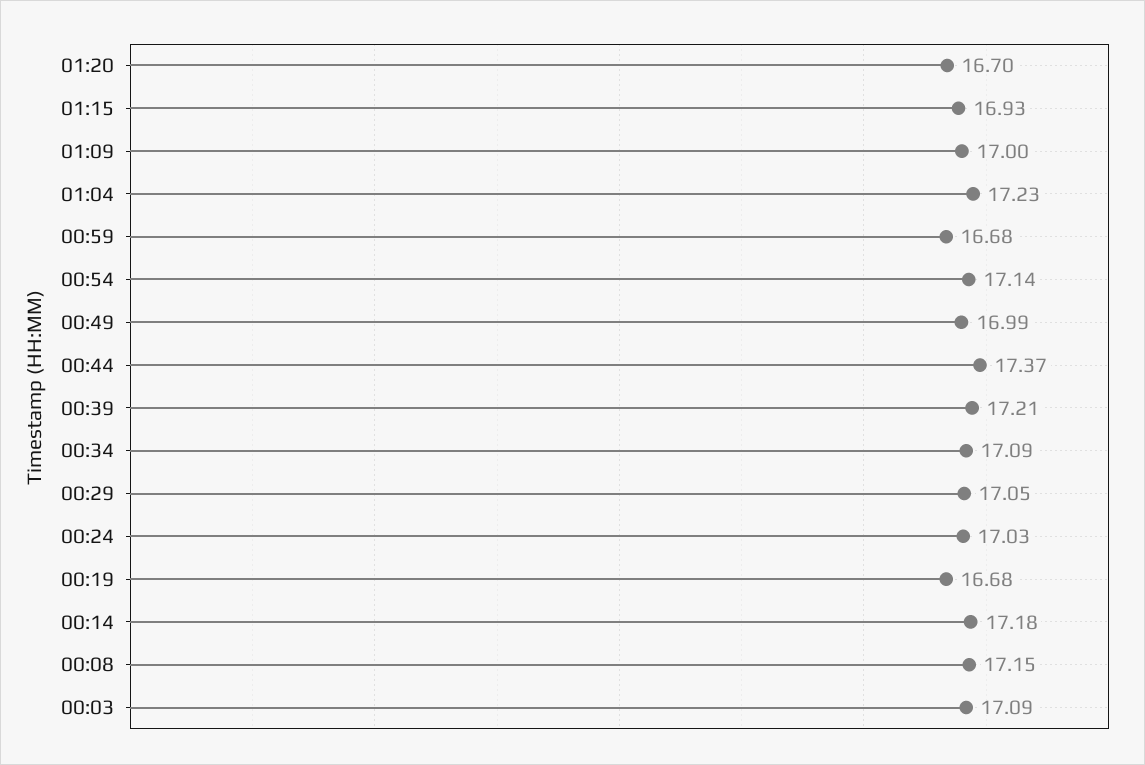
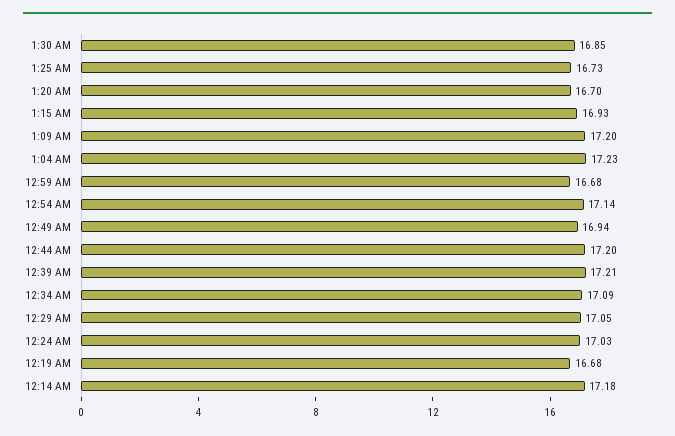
01:09: 17 -> 17.2
00:49: 16.99 -> 16.94
00:44: 17.37 -> 17.2
00:08: 17.15 -> none
00:03: 17.09 -> none
1:30 AM: none -> 16.85
1:25 AM: none -> 16.73

